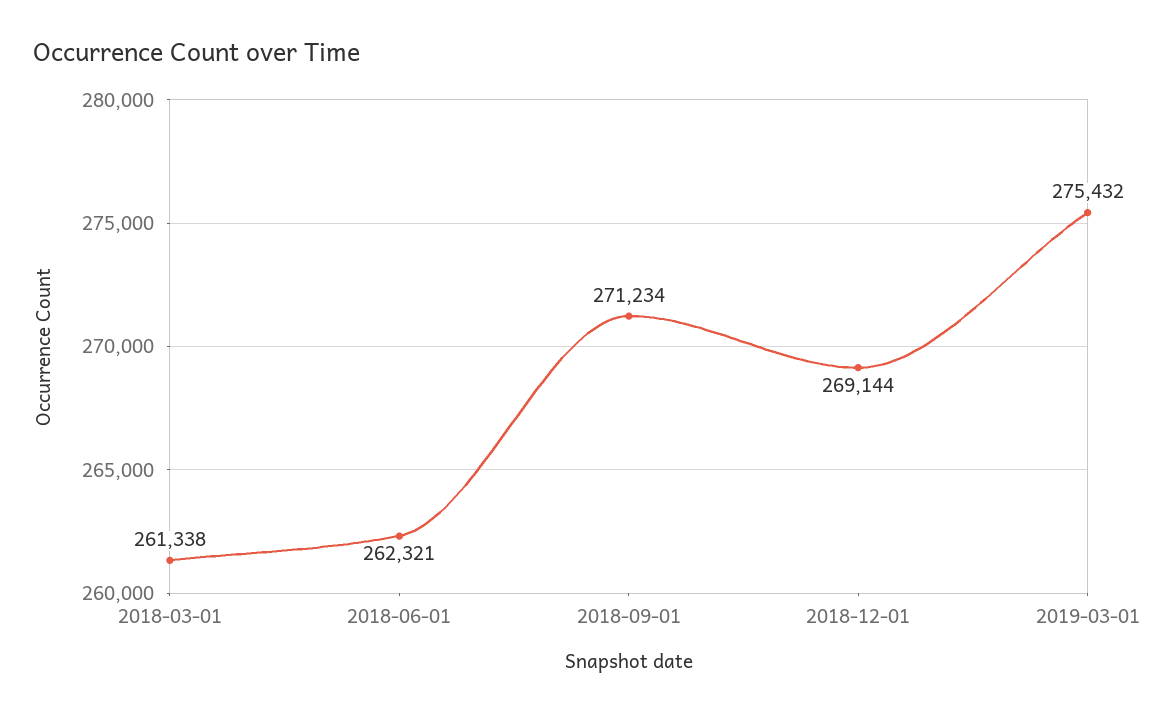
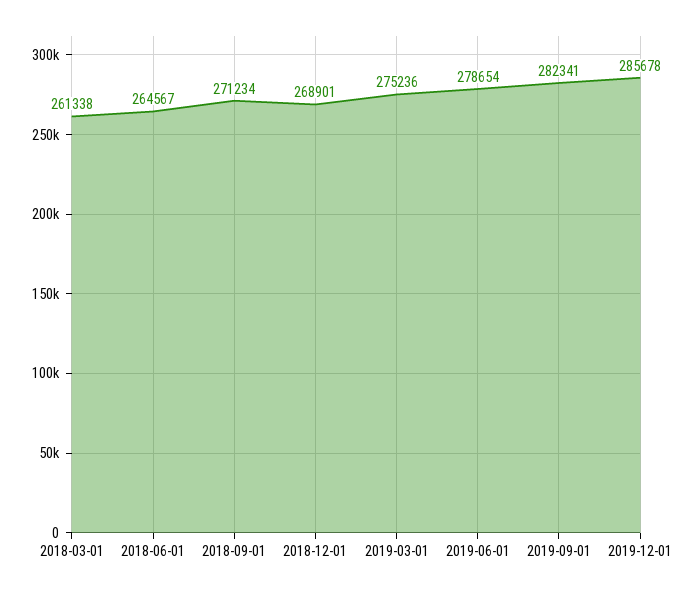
2018-06-01: 262321 -> 264567
2018-12-01: 269144 -> 268901
2019-03-01: 275432 -> 275236
2019-06-01: none -> 278654
2019-09-01: none -> 282341
2019-12-01: none -> 285678

